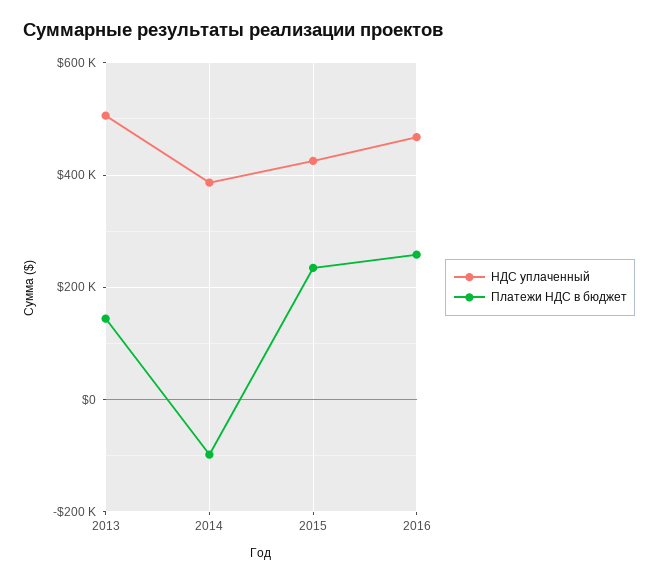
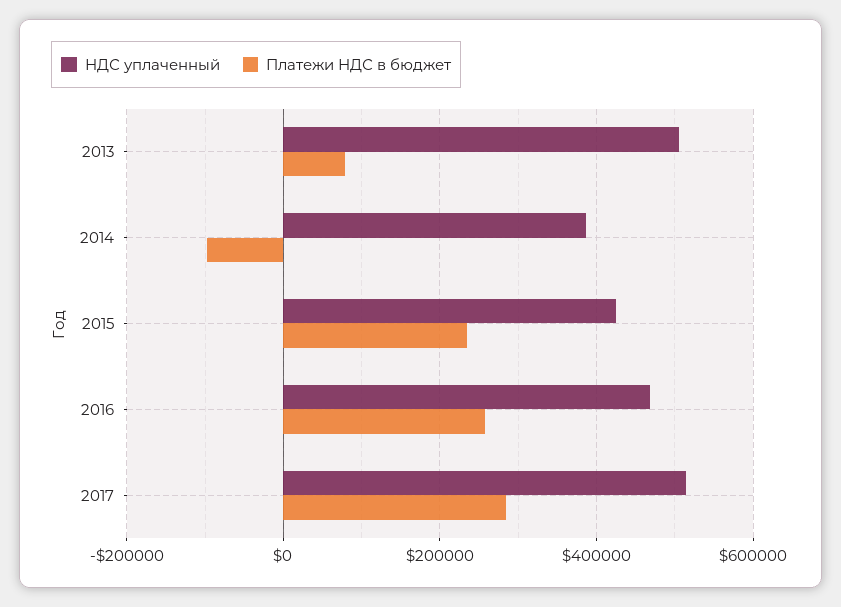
Платежи НДС в бюджет, 2013: 140000 -> 80000
НДС уплаченный, 2017: none -> 520000
Платежи НДС в бюджет, 2017: none -> 280000

